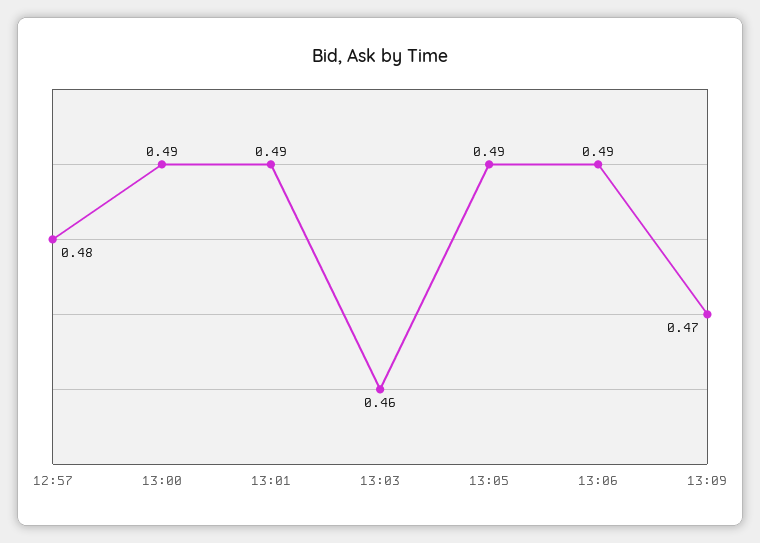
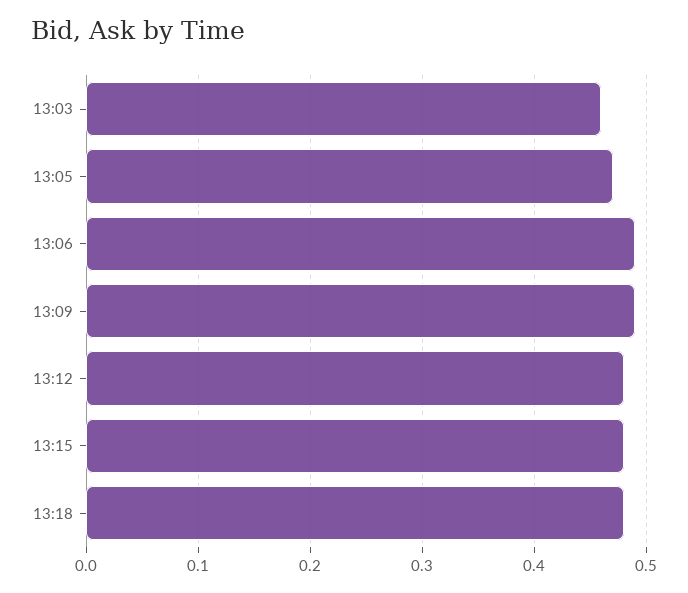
12:57: 0.48 -> none
13:00: 0.49 -> none
13:01: 0.49 -> none
13:05: 0.49 -> 0.47
13:09: 0.47 -> 0.49
13:12: none -> 0.48
13:15: none -> 0.48
13:18: none -> 0.48

